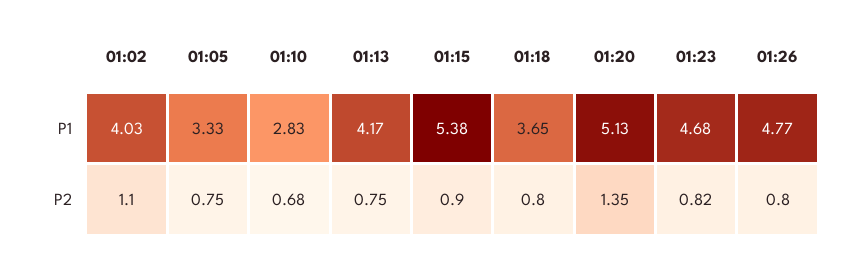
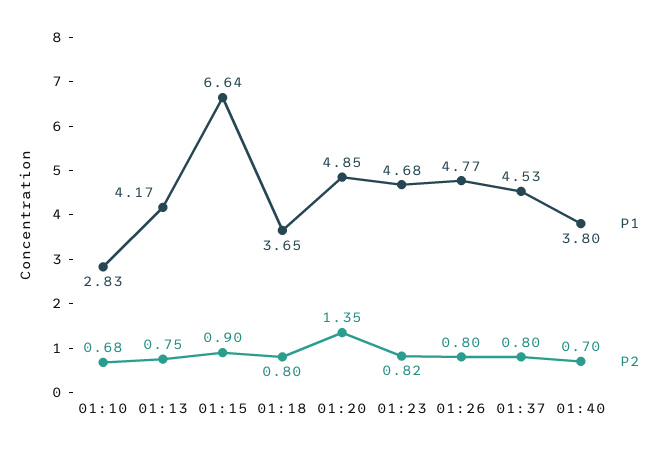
P1, 01:02: 4.03 -> none
P1, 01:05: 3.33 -> none
P1, 01:15: 5.38 -> 6.64
P1, 01:20: 5.13 -> 4.85
P2, 01:02: 1.1 -> none
P2, 01:05: 0.75 -> none
P1, 01:37: none -> 4.53
P2, 01:37: none -> 0.8
P1, 01:40: none -> 3.8
P2, 01:40: none -> 0.7

